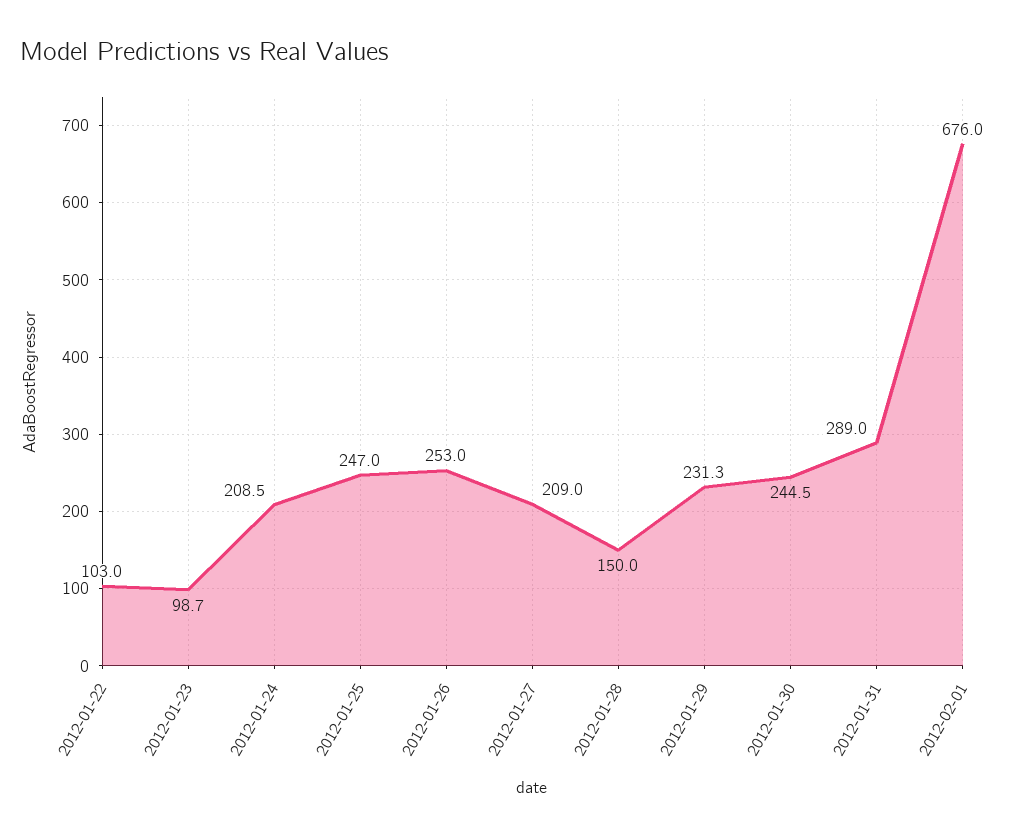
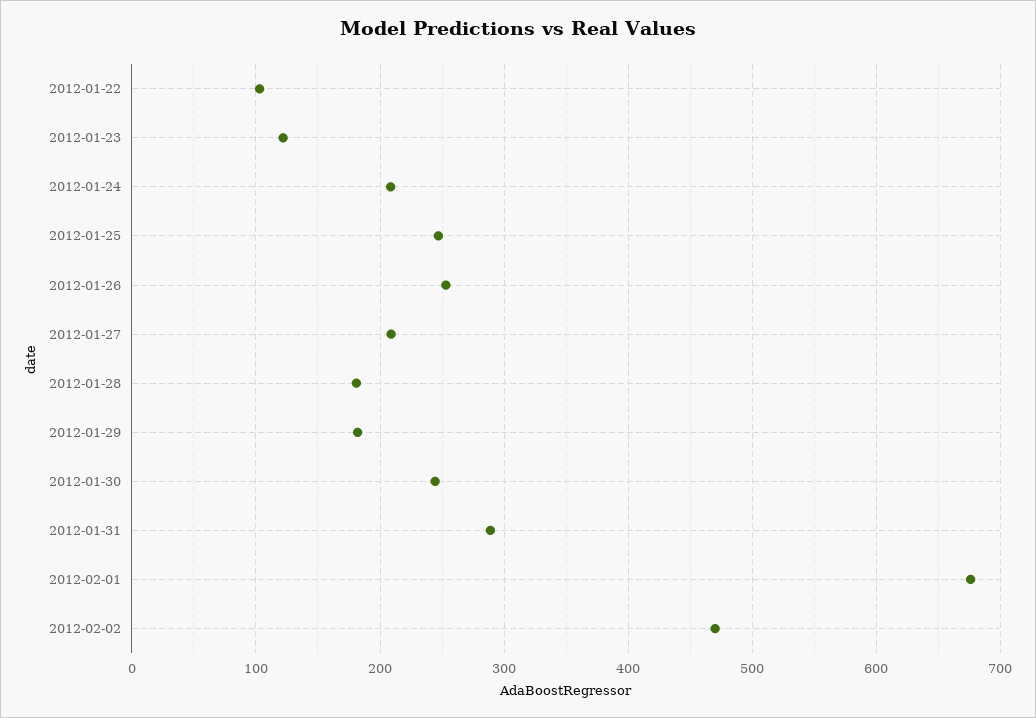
2012-01-23: 98.7 -> 120
2012-01-28: 150 -> 180
2012-01-29: 231.3 -> 180
2012-02-02: none -> 470

